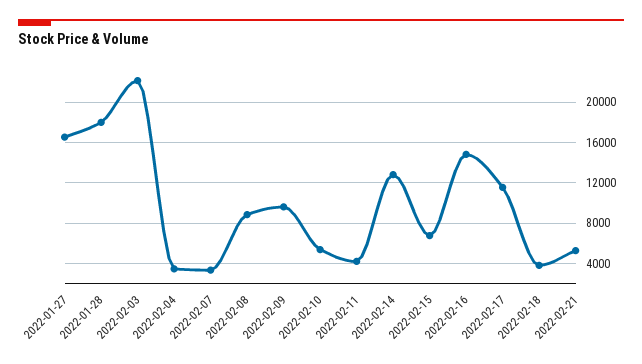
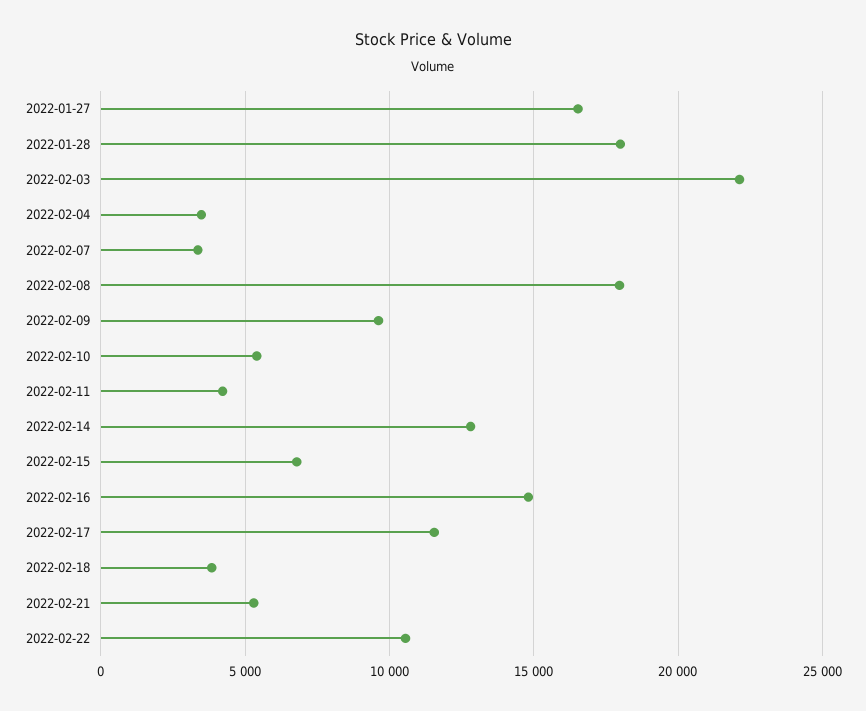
2022-02-08: 9000 -> 18000
2022-02-22: none -> 10500

